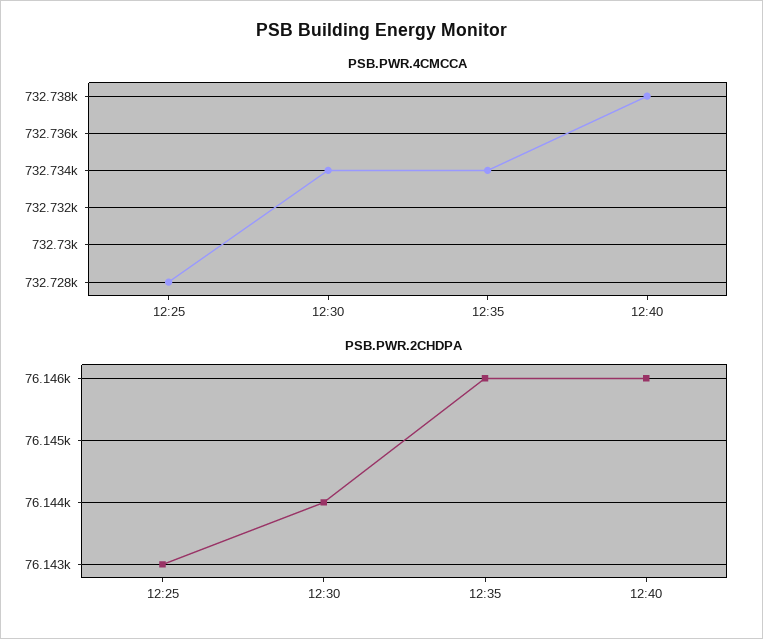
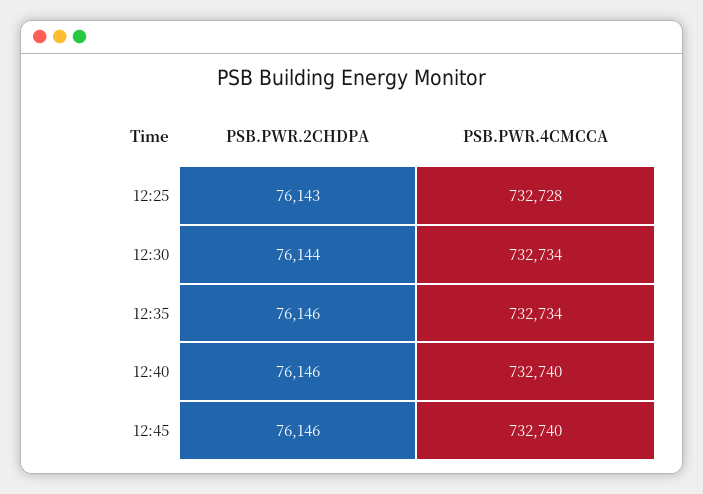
PSB.PWR.4CMCCA, 12:40: 732738 -> 732740
PSB.PWR.2CHDPA, 12:45: none -> 76146
PSB.PWR.4CMCCA, 12:45: none -> 732740

